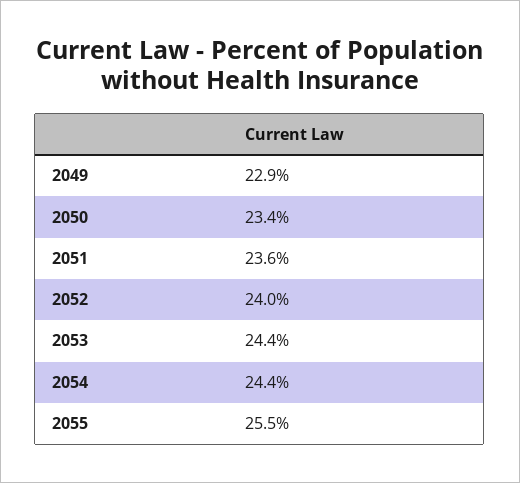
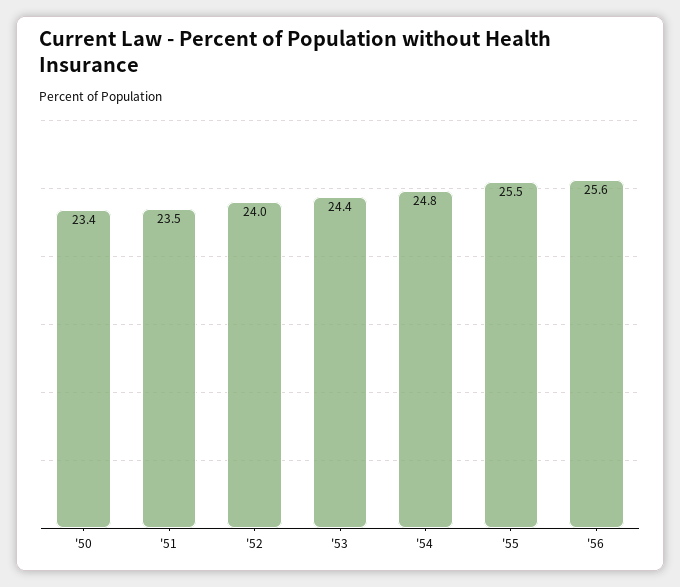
2049: 22.9 -> none
2051: 23.6 -> 23.5
2054: 24.4 -> 24.8
'56: none -> 25.6

